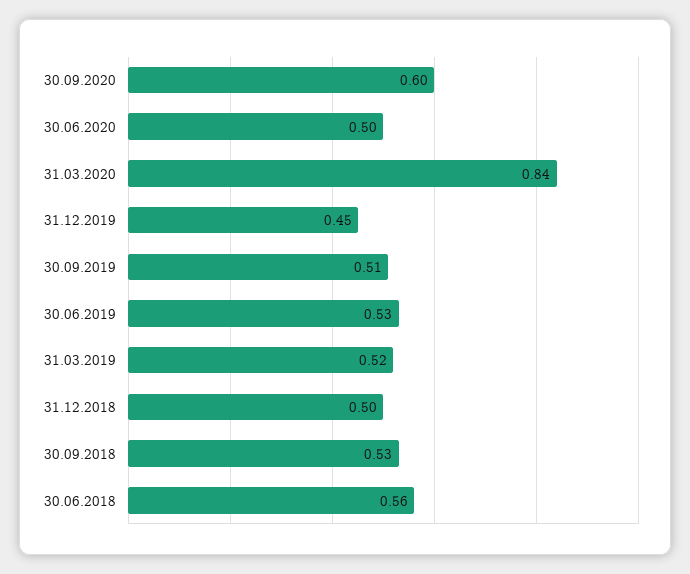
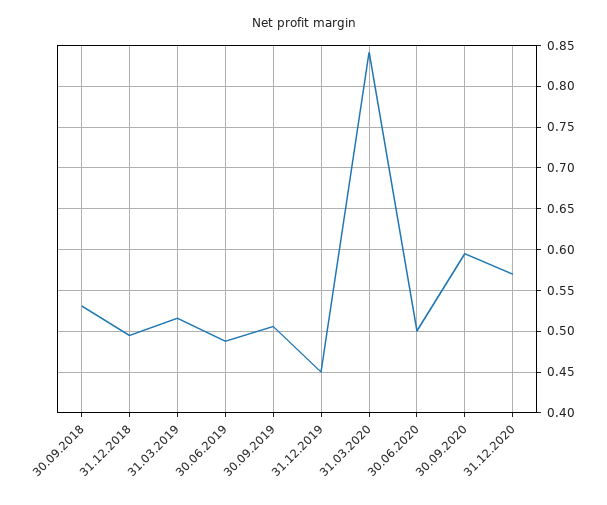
30.06.2019: 0.53 -> 0.49
30.06.2018: 0.56 -> none
31.12.2020: none -> 0.57

